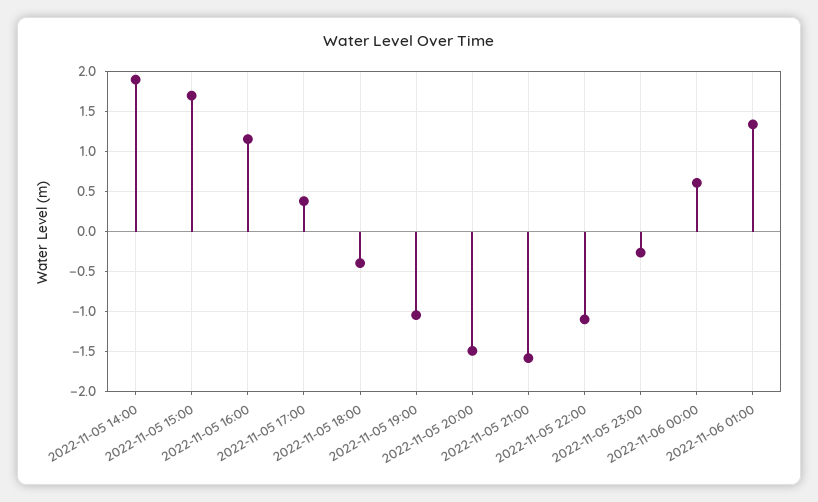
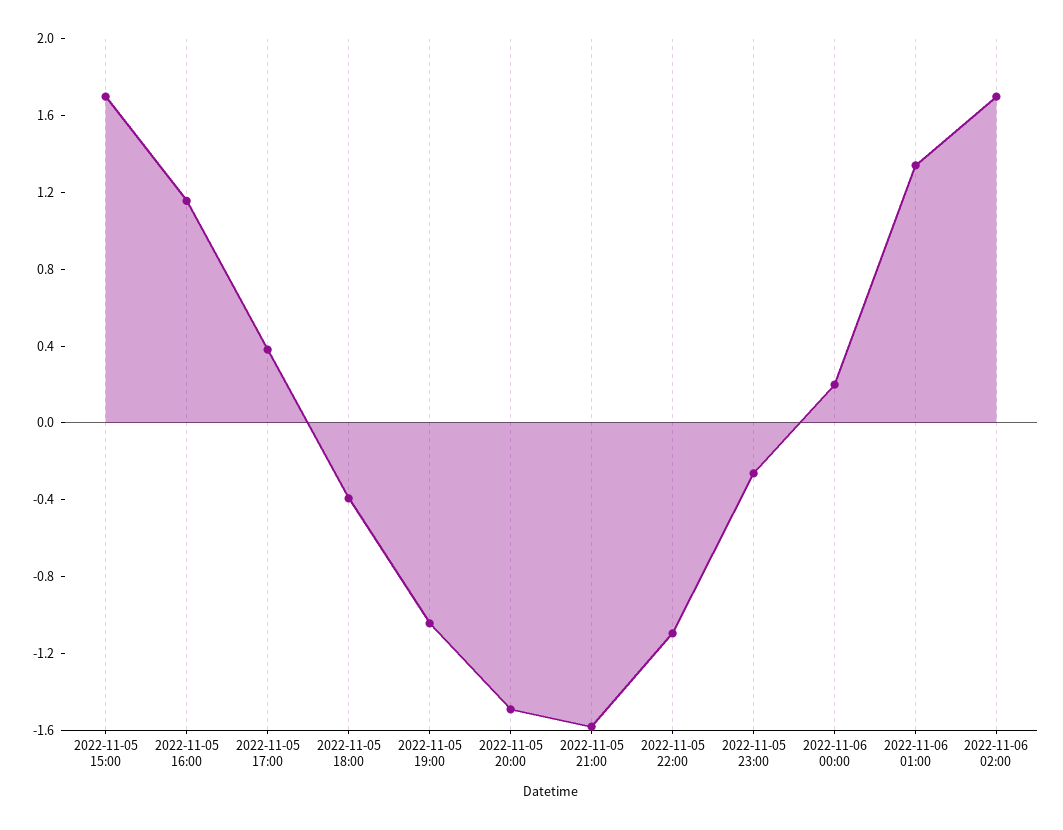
2022-11-05 14:00: 1.9 -> none
2022-11-06 00:00: 0.6 -> 0.2
2022-11-06 02:00: none -> 1.7

